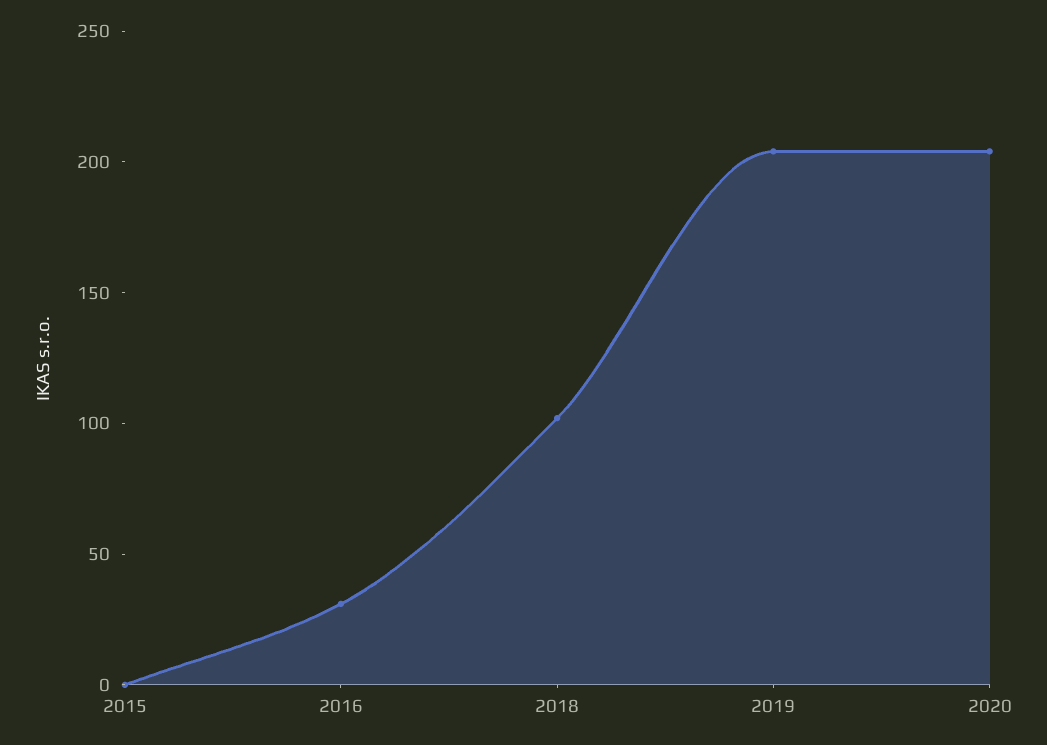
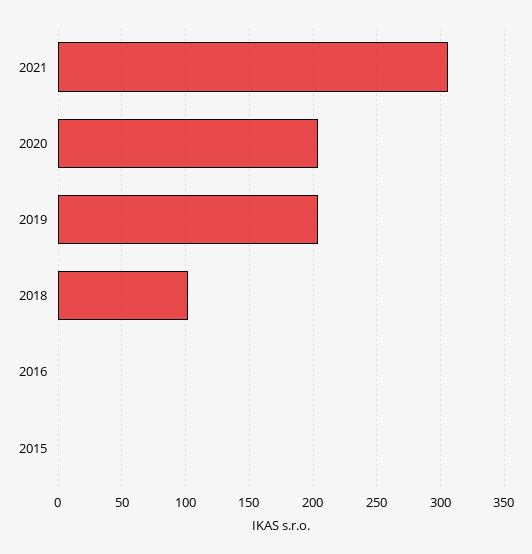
2016: 30 -> 0
2021: none -> 305

